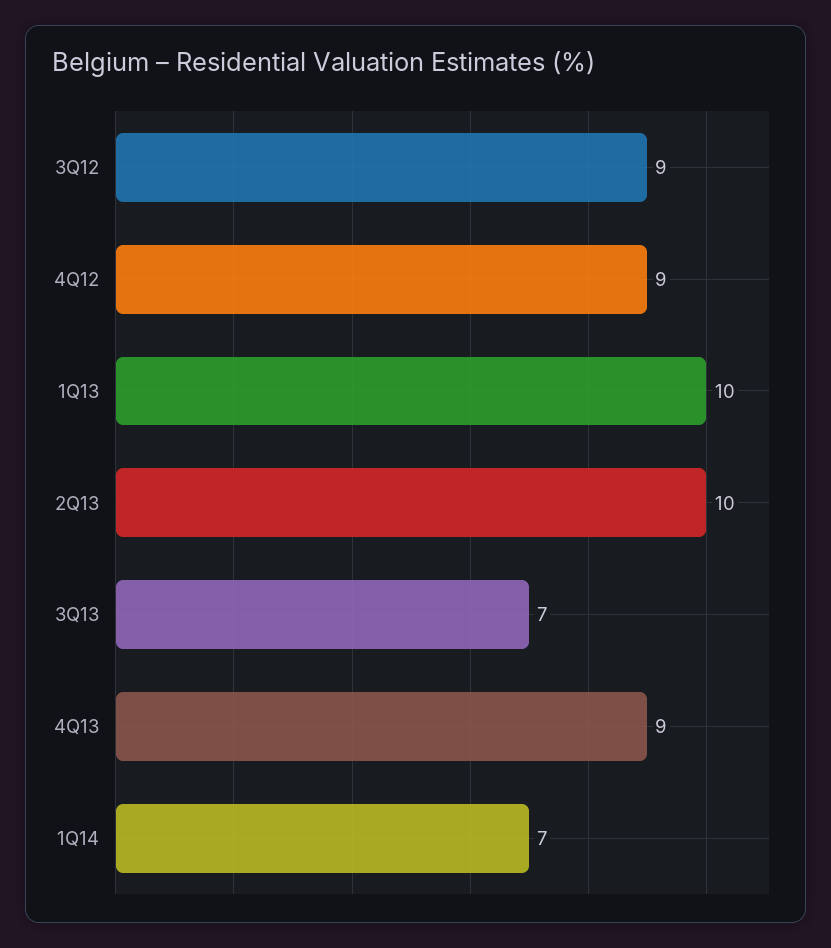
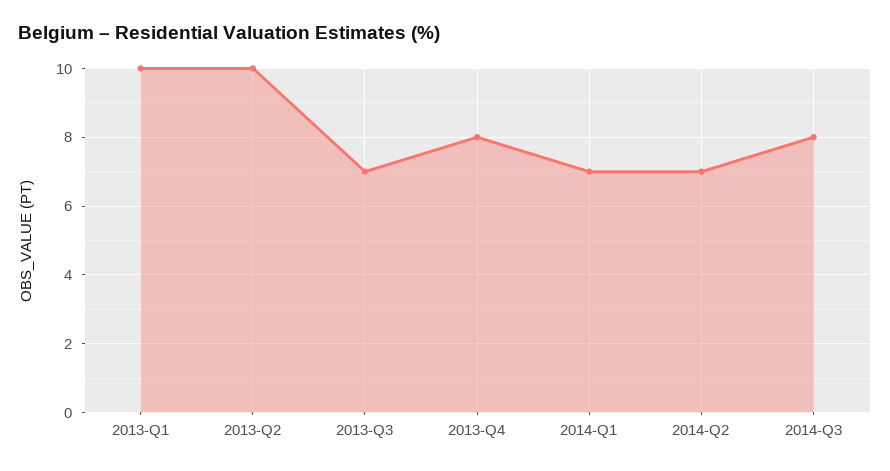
3Q12: 9 -> none
4Q12: 9 -> none
4Q13: 9 -> 8
2014-Q2: none -> 7
2014-Q3: none -> 8

